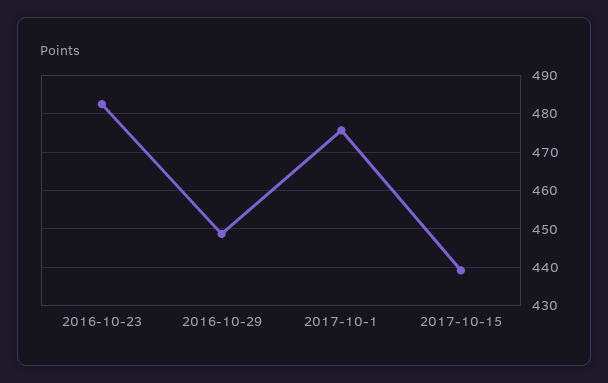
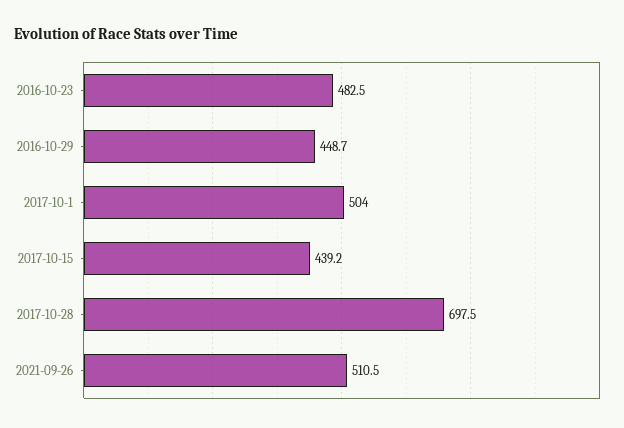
2017-10-1: 476 -> 504
2017-10-28: none -> 697.5
2021-09-26: none -> 510.5

